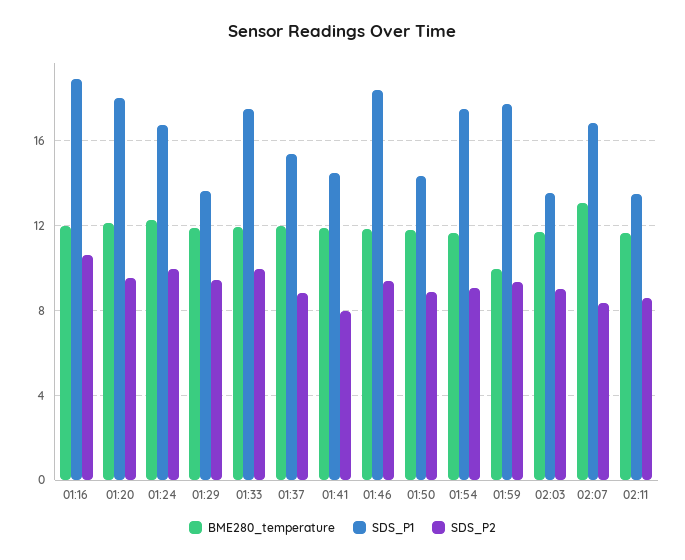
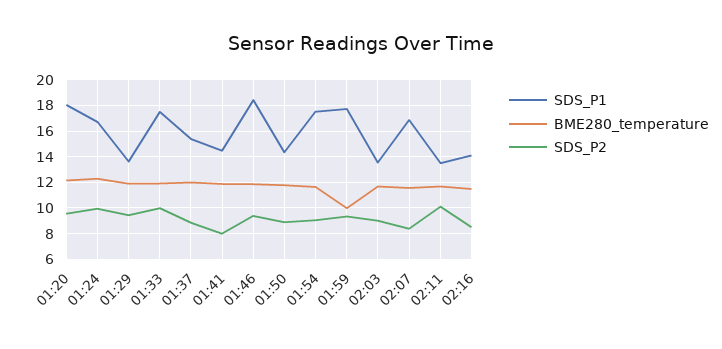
BME280_temperature, 01:16: 12 -> none
SDS_P1, 01:16: 19 -> none
SDS_P2, 01:16: 10.5 -> none
BME280_temperature, 02:07: 13 -> 11.5
SDS_P2, 02:11: 8.5 -> 10
SDS_P1, 02:16: none -> 14
BME280_temperature, 02:16: none -> 11.5
SDS_P2, 02:16: none -> 8.5

